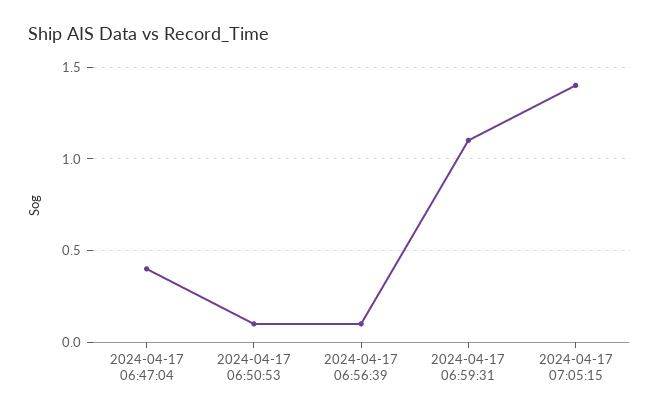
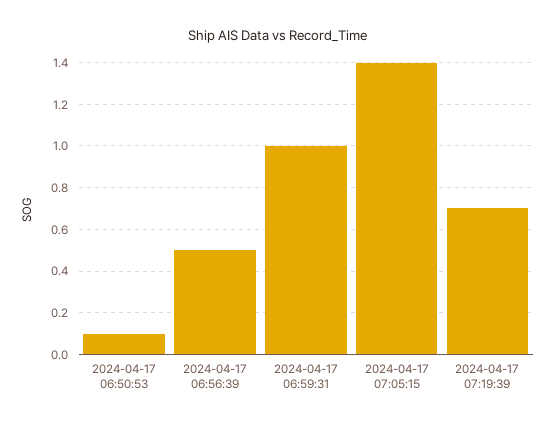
2024-04-17 06:47:04: 0.4 -> none
2024-04-17 06:56:39: 0.1 -> 0.5
2024-04-17 06:59:31: 1.1 -> 1
2024-04-17 07:19:39: none -> 0.7

